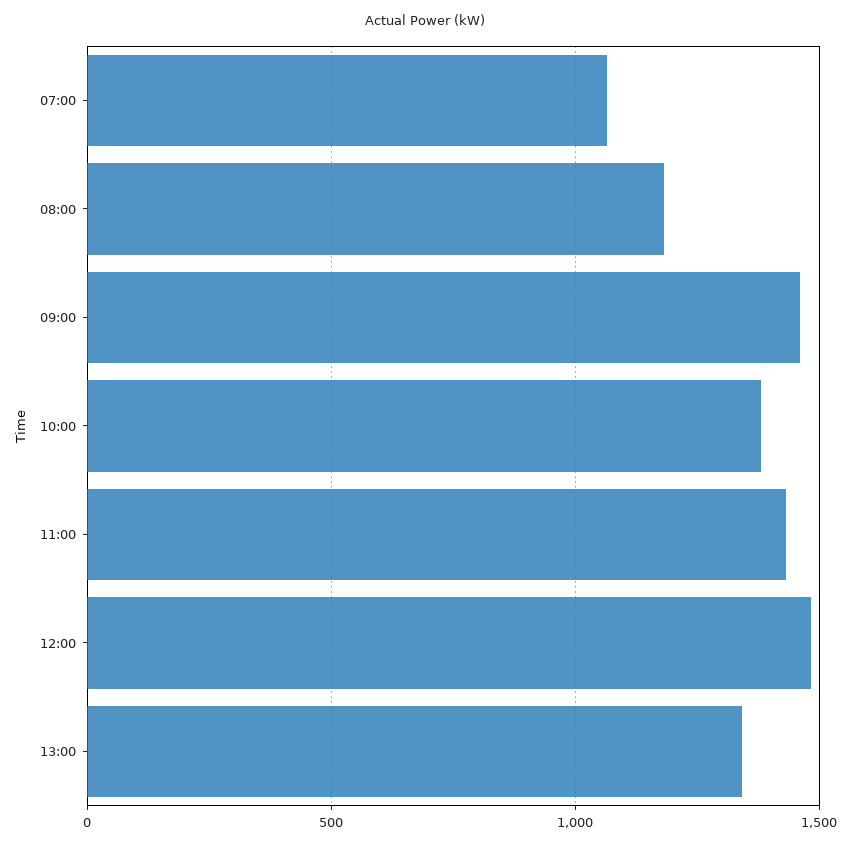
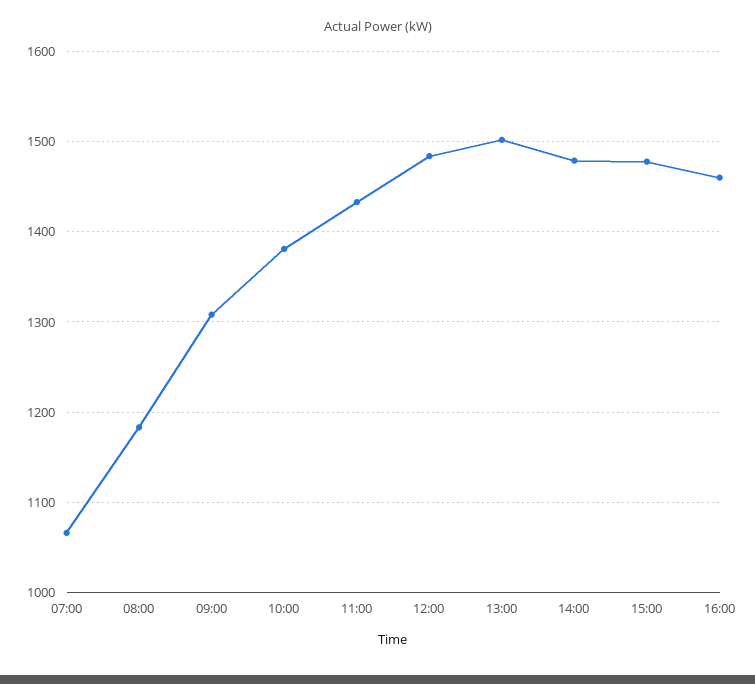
09:00: 1450 -> 1310
13:00: 1350 -> 1500
14:00: none -> 1480
15:00: none -> 1480
16:00: none -> 1460

